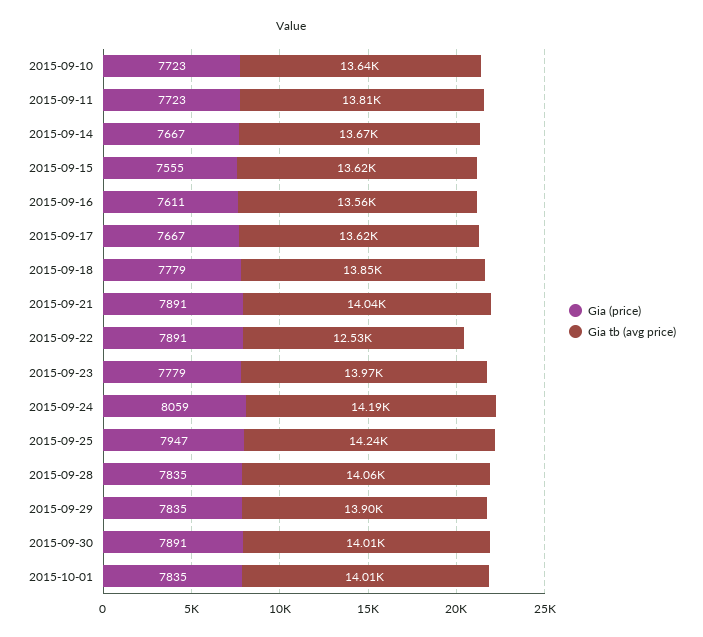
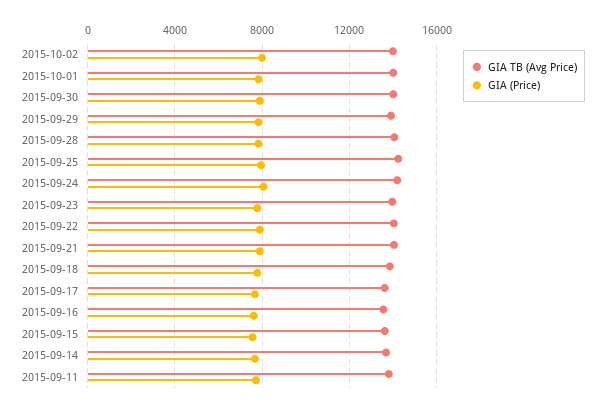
Gia (price), 2015-09-10: 7723 -> none
Gia tb (avg price), 2015-09-10: 13640 -> none
Gia tb (avg price), 2015-09-22: 12530 -> 14000
Gia tb (avg price), 2015-10-02: none -> 14000
Gia (price), 2015-10-02: none -> 8000

